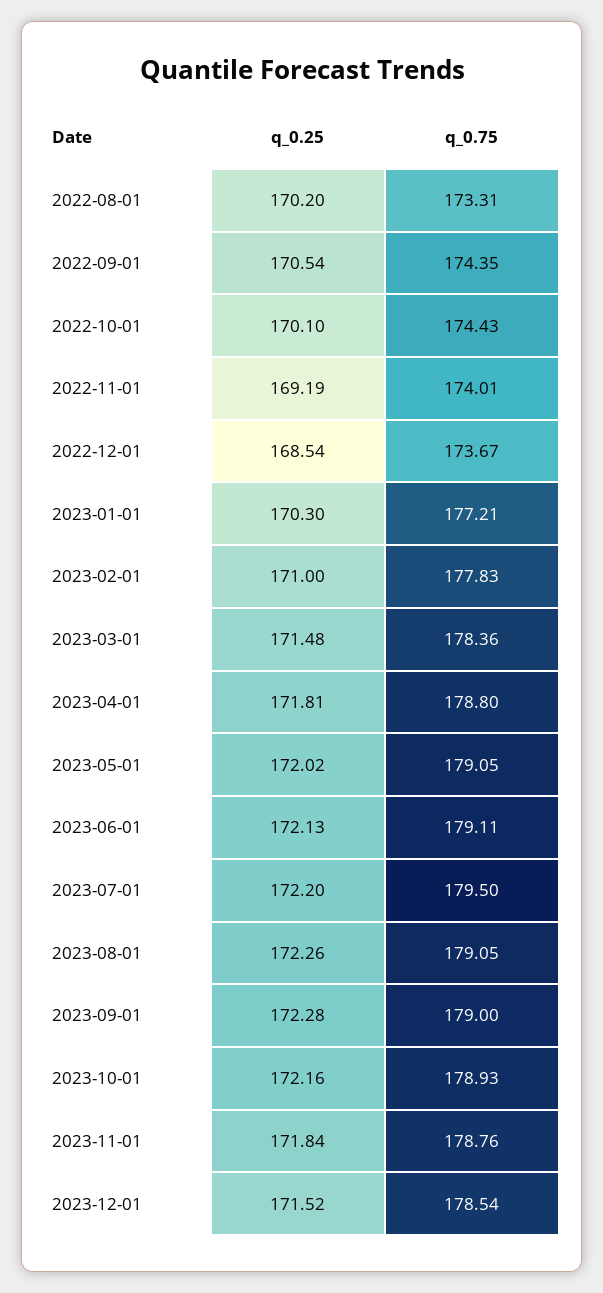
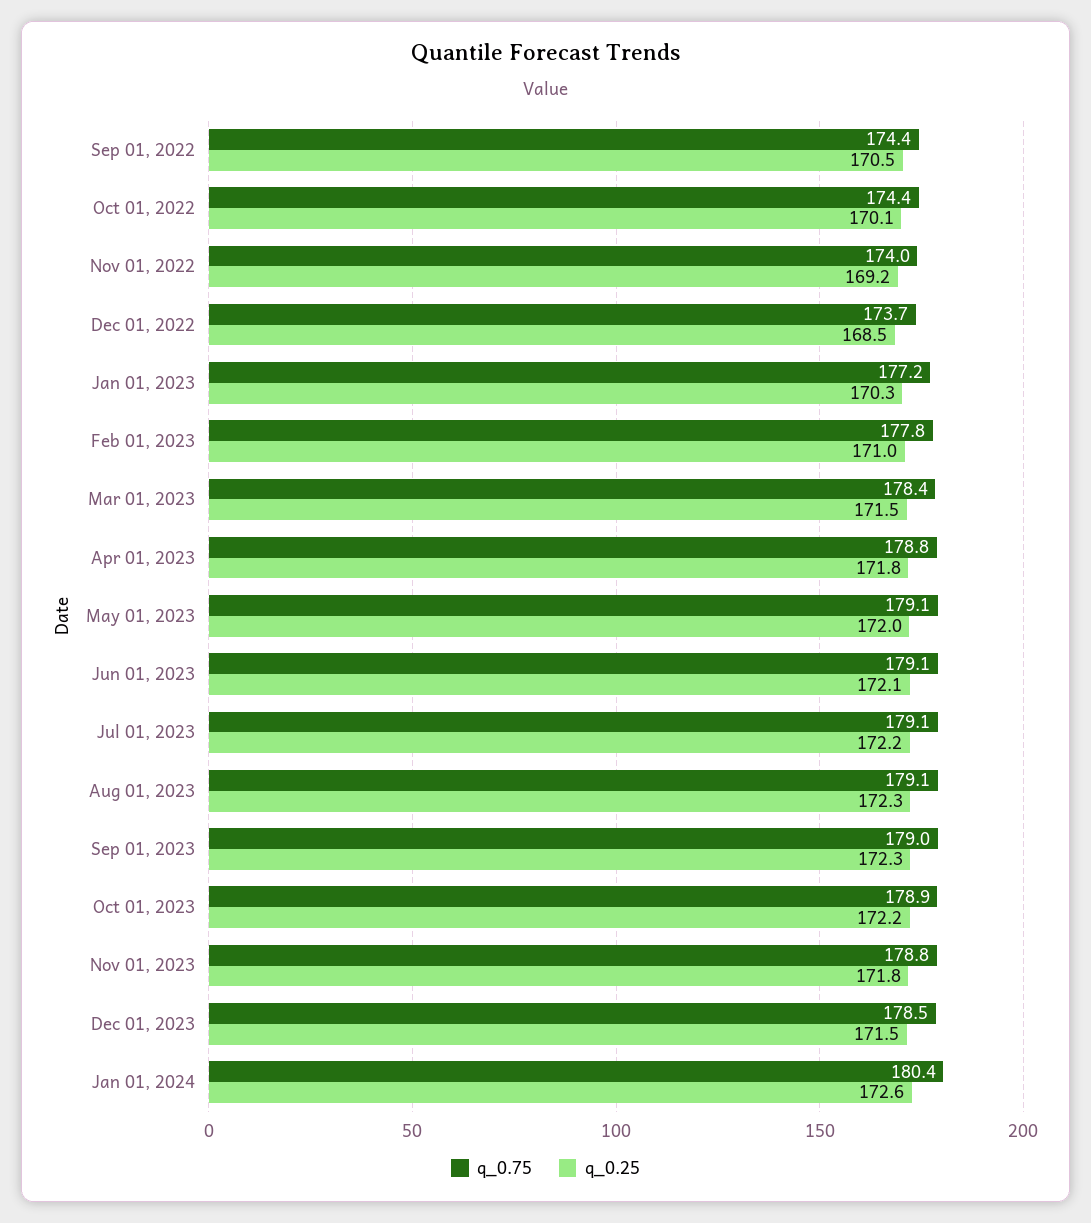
q_0.25, 2022-08-01: 170.2 -> none
q_0.75, 2022-08-01: 173.31 -> none
q_0.75, 2023-07-01: 179.5 -> 179.1
q_0.75, Jan 01, 2024: none -> 180.4
q_0.25, Jan 01, 2024: none -> 172.6

